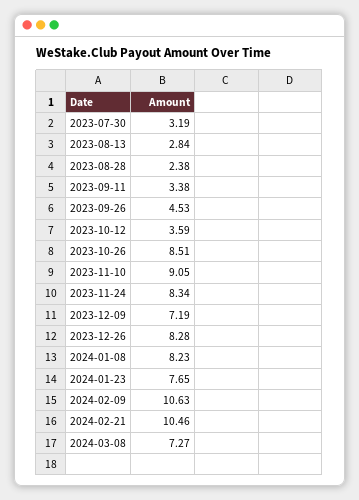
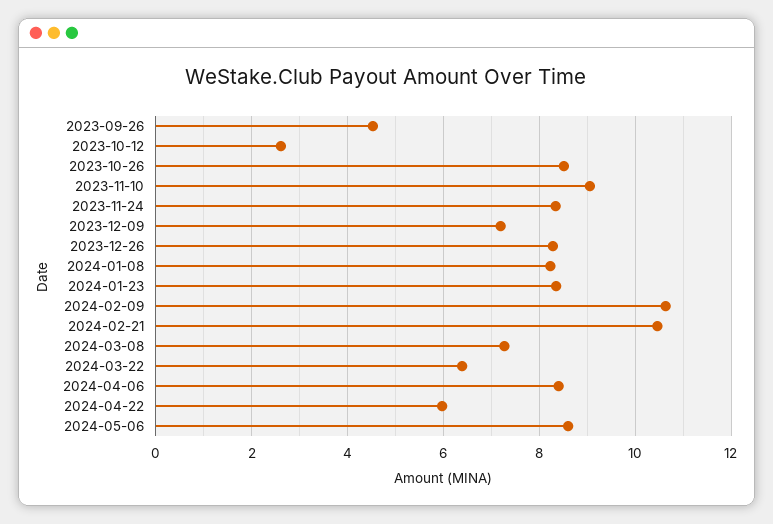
2023-07-30: 3.19 -> none
2023-08-13: 2.84 -> none
2023-08-28: 2.38 -> none
2023-09-11: 3.38 -> none
2023-10-12: 3.59 -> 2.6
2024-01-23: 7.65 -> 8.4
2024-03-22: none -> 6.4
2024-04-06: none -> 8.4
2024-04-22: none -> 6
2024-05-06: none -> 8.6

